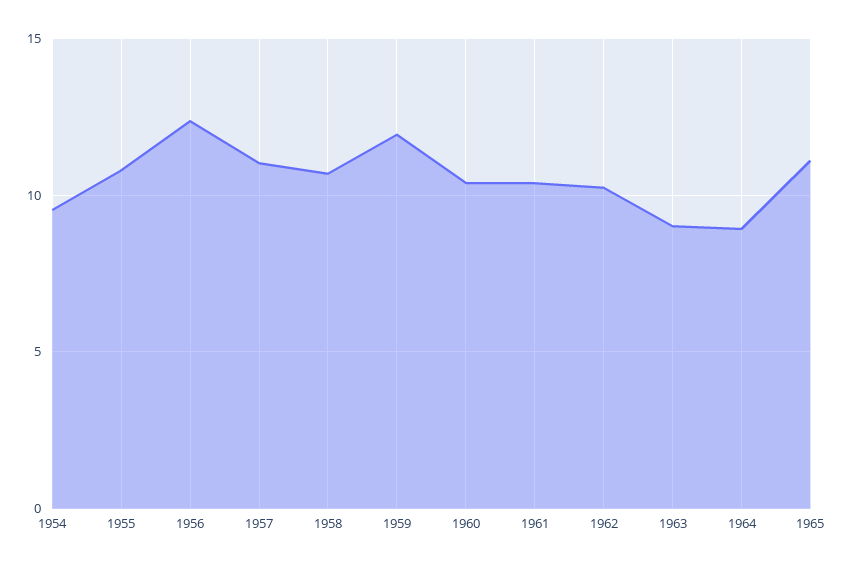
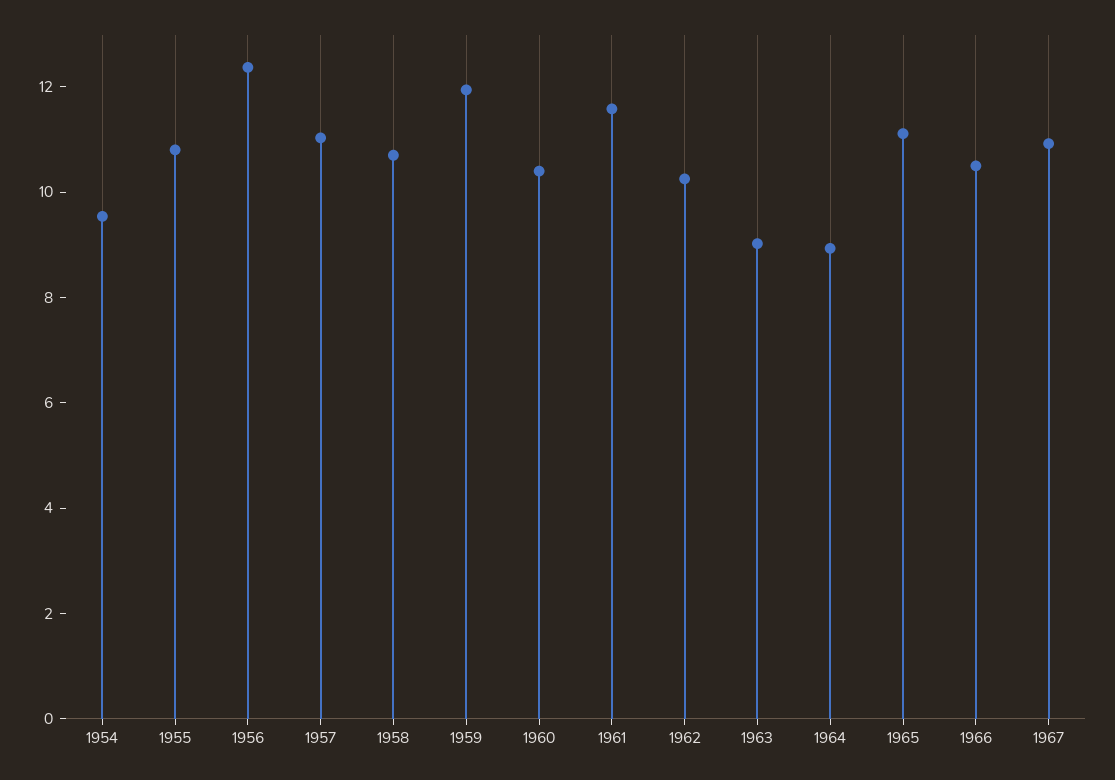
1961: 10.5 -> 11.5
1966: none -> 10.5
1967: none -> 11

